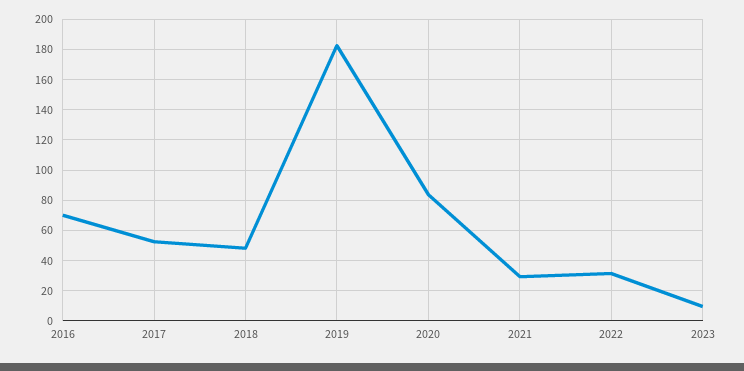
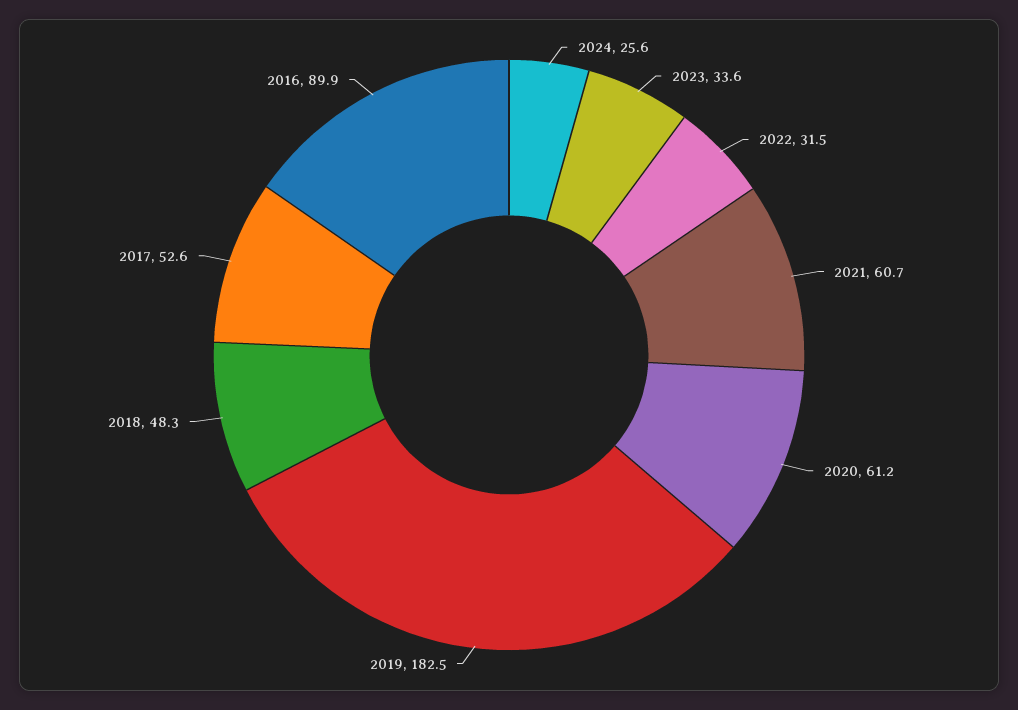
2016: 70 -> 89.9
2020: 85 -> 61.2
2021: 30 -> 60.7
2023: 10 -> 33.6
2024: none -> 25.6

